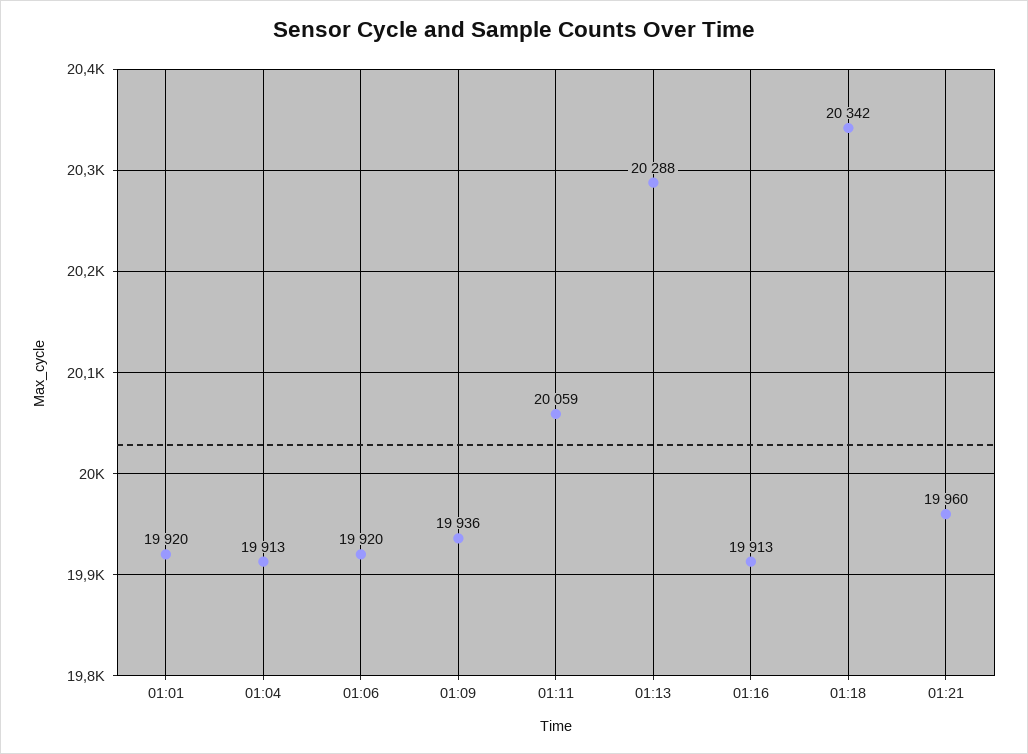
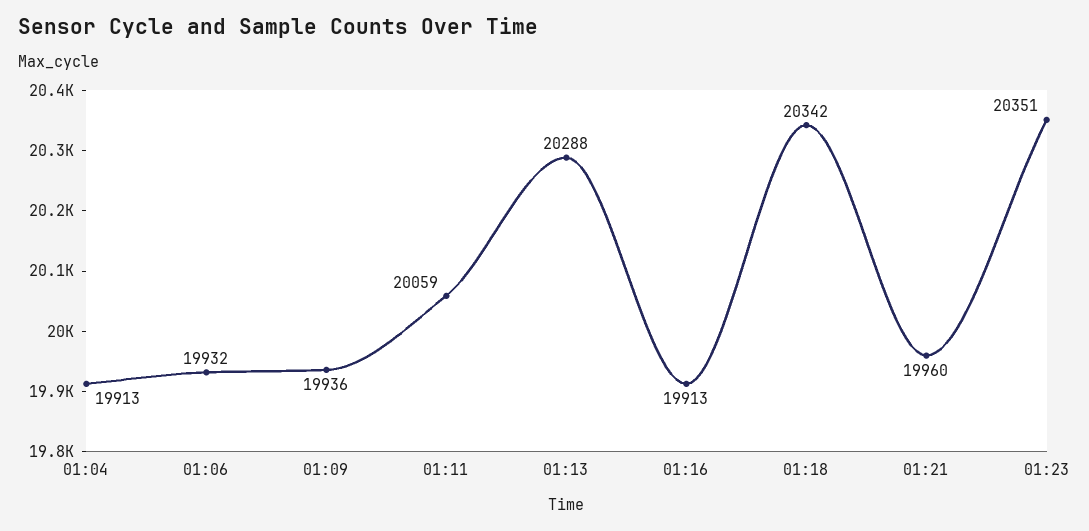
01:01: 19920 -> none
01:06: 19920 -> 19932
01:23: none -> 20351

